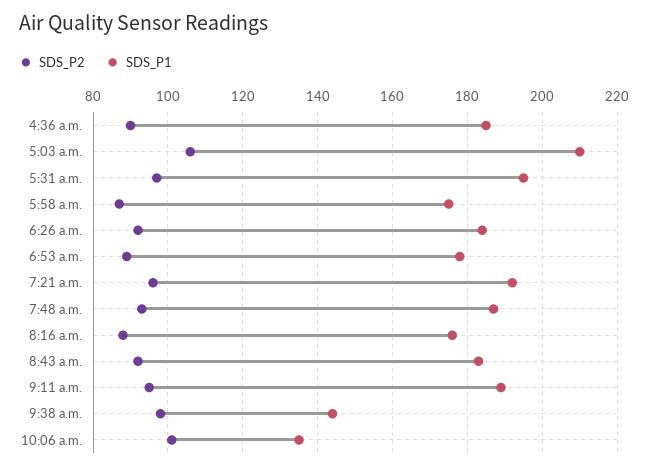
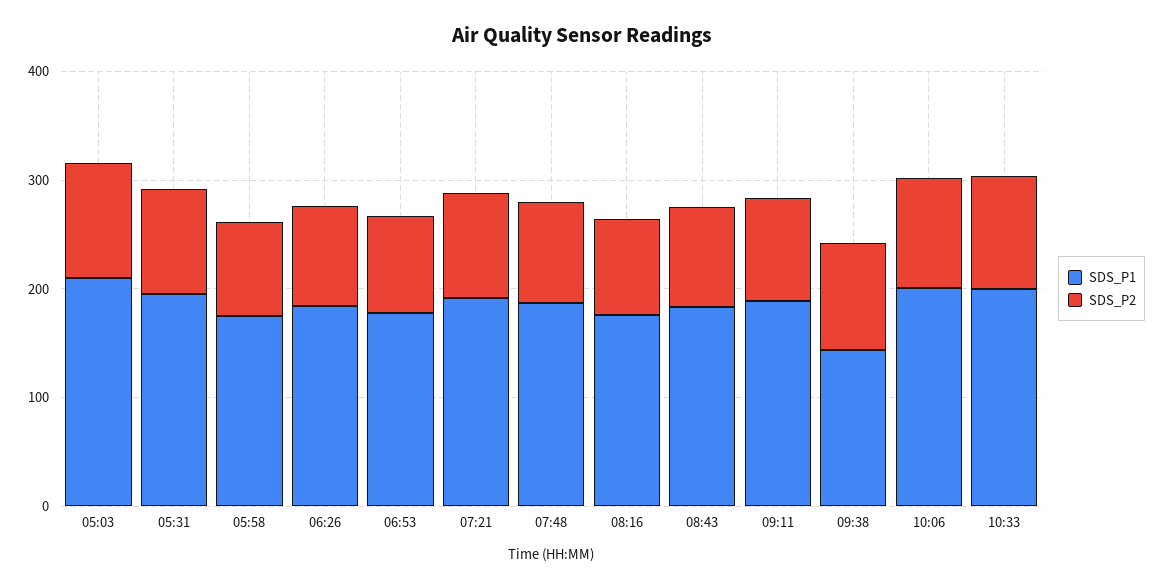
SDS_P2, 4:36 a.m.: 90 -> none
SDS_P1, 4:36 a.m.: 185 -> none
SDS_P1, 10:06 a.m.: 135 -> 200
SDS_P1, 10:33: none -> 200
SDS_P2, 10:33: none -> 100

